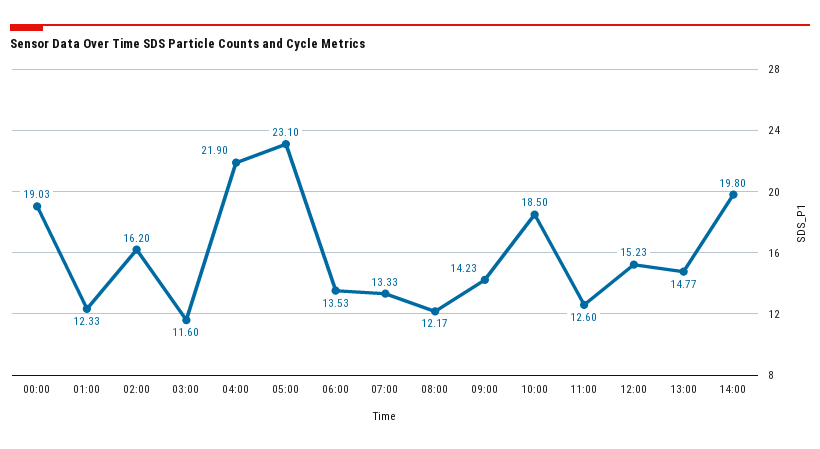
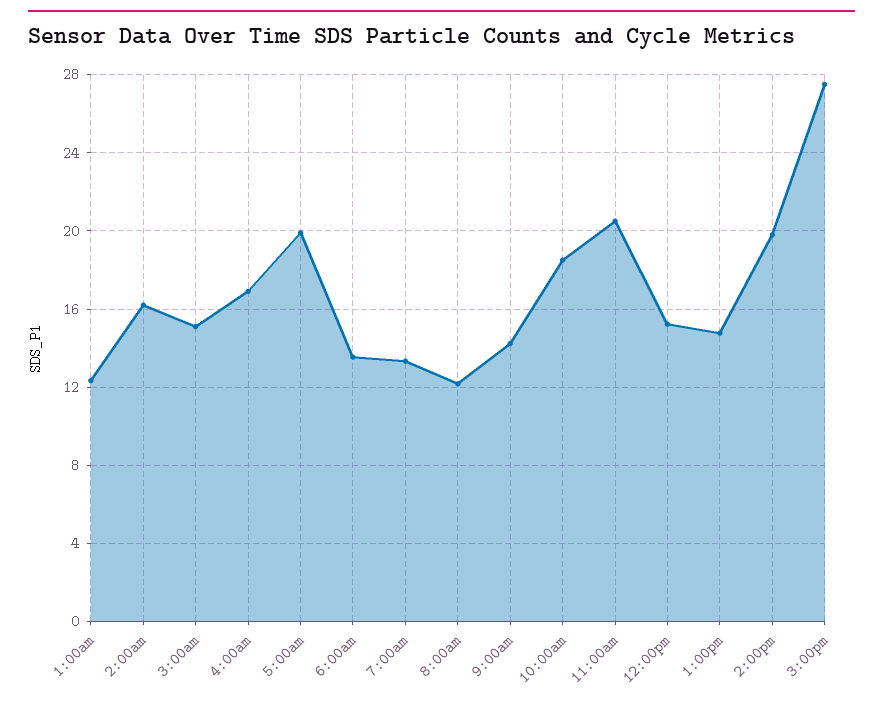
00:00: 19.03 -> none
03:00: 11.6 -> 15
04:00: 21.9 -> 17
05:00: 23.1 -> 20
11:00: 12.6 -> 20.5
3:00pm: none -> 27.5

